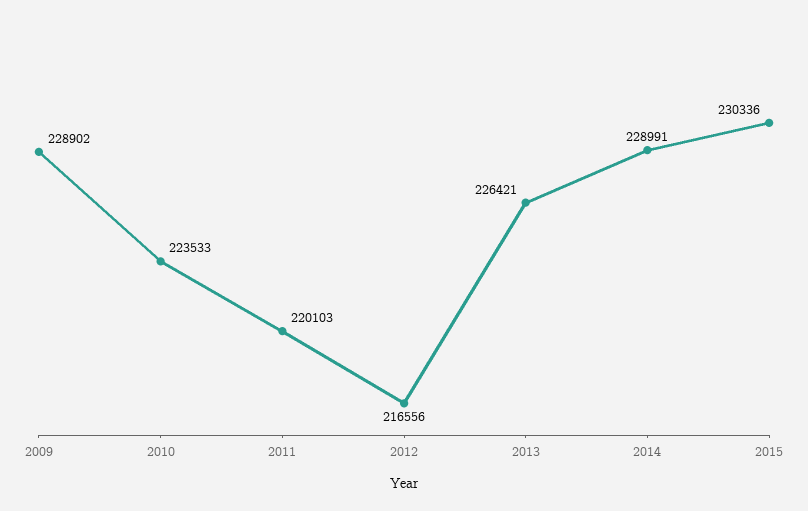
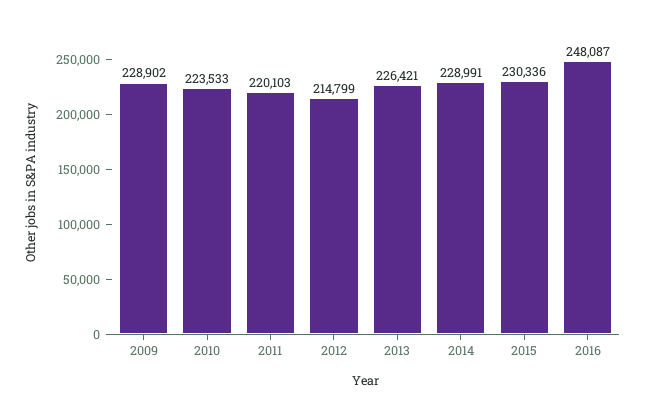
2012: 216556 -> 214799
2016: none -> 248087

